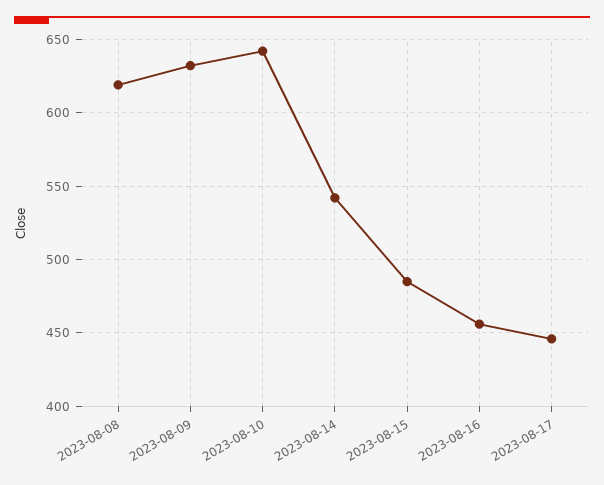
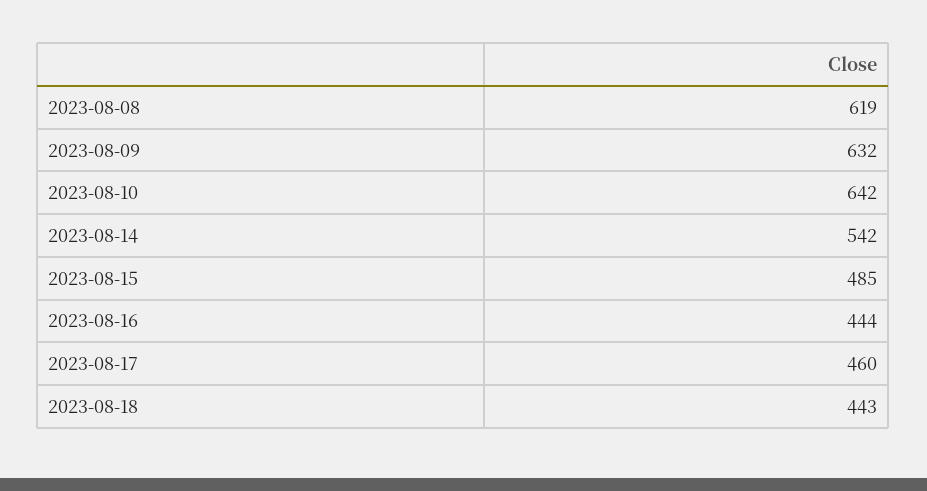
2023-08-16: 455 -> 444
2023-08-17: 445 -> 460
2023-08-18: none -> 443

